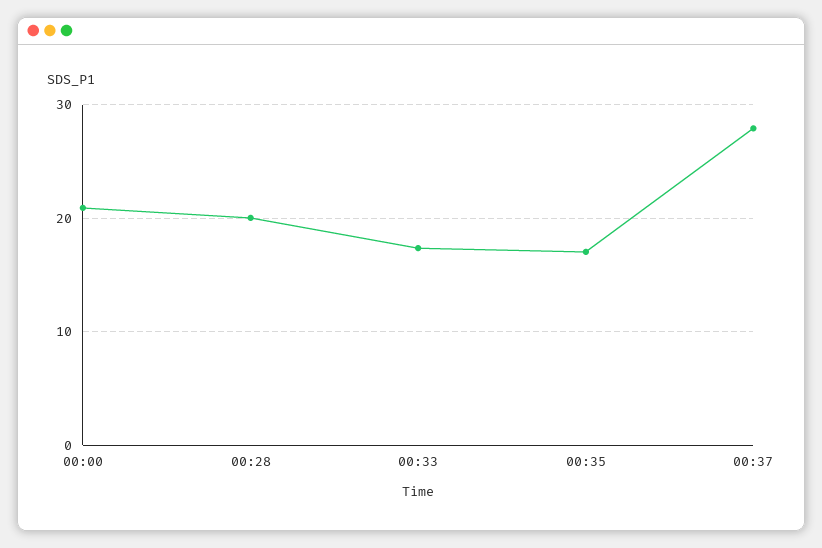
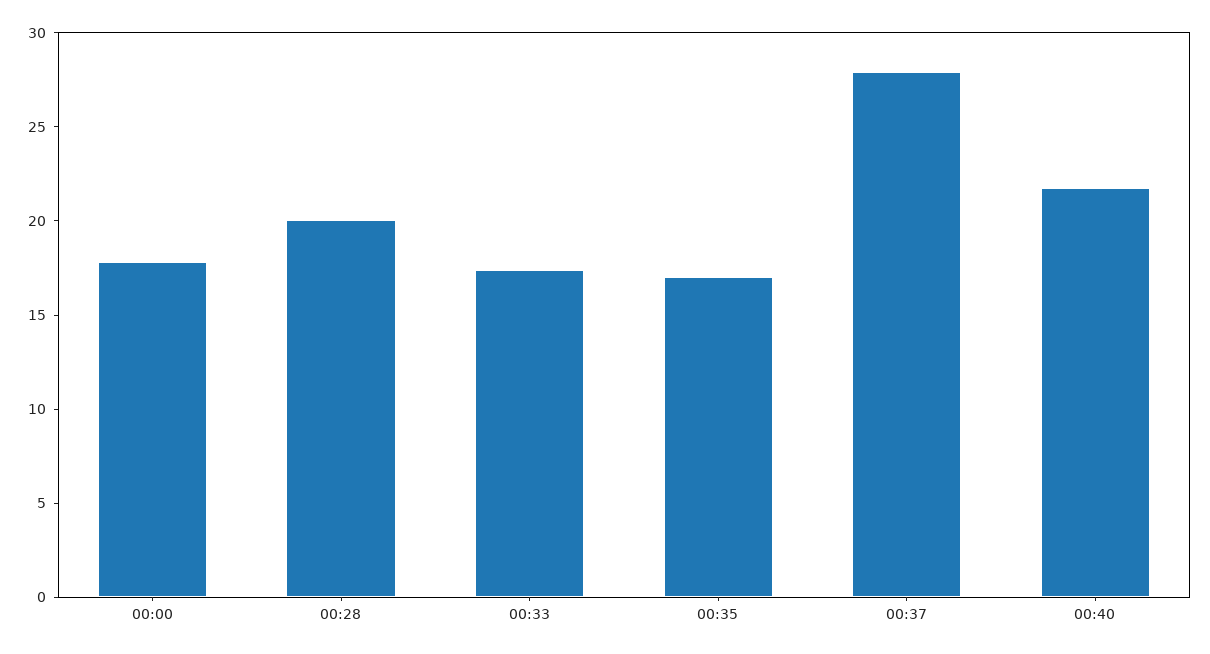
00:00: 21 -> 18
00:40: none -> 22

